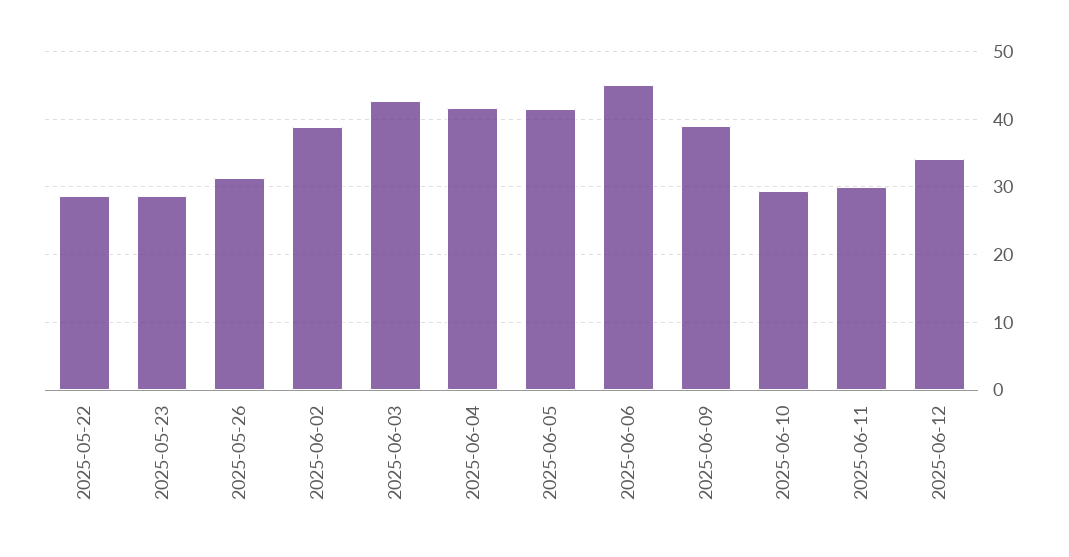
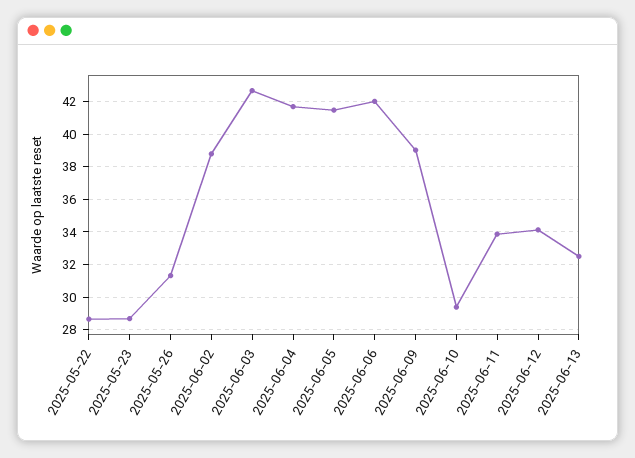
2025-06-06: 45 -> 42
2025-06-11: 30 -> 34
2025-06-13: none -> 32.5

